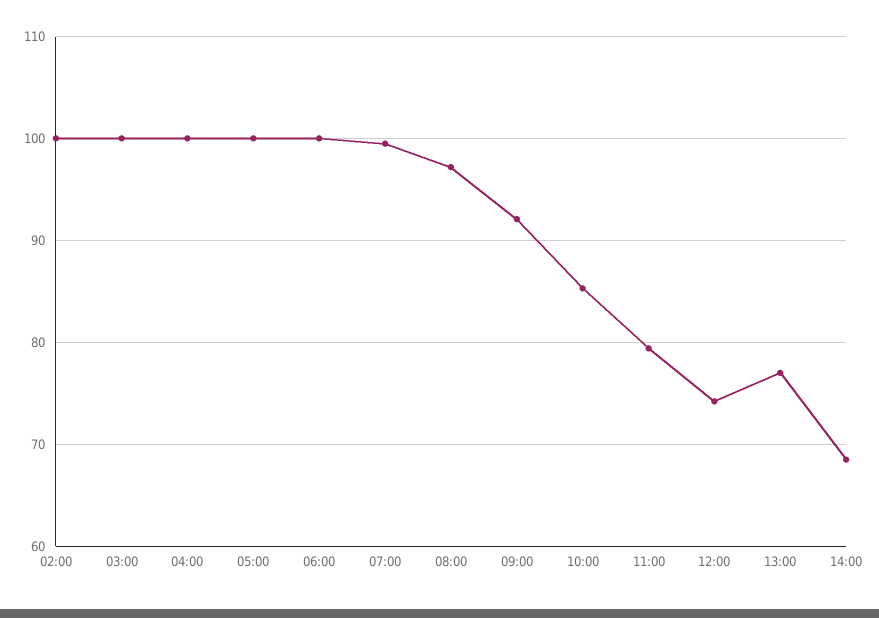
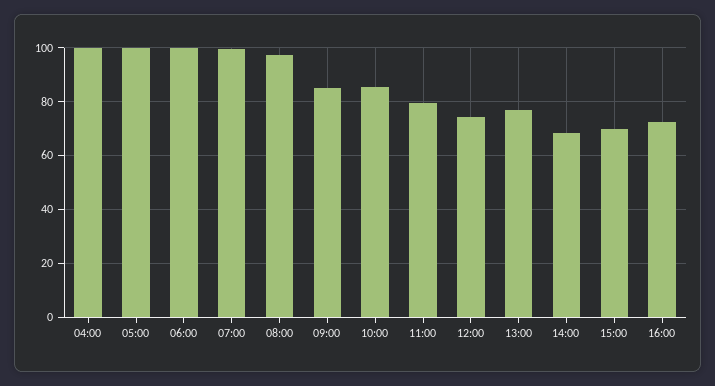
02:00: 100 -> none
03:00: 100 -> none
09:00: 92 -> 85
15:00: none -> 70
16:00: none -> 72.5

